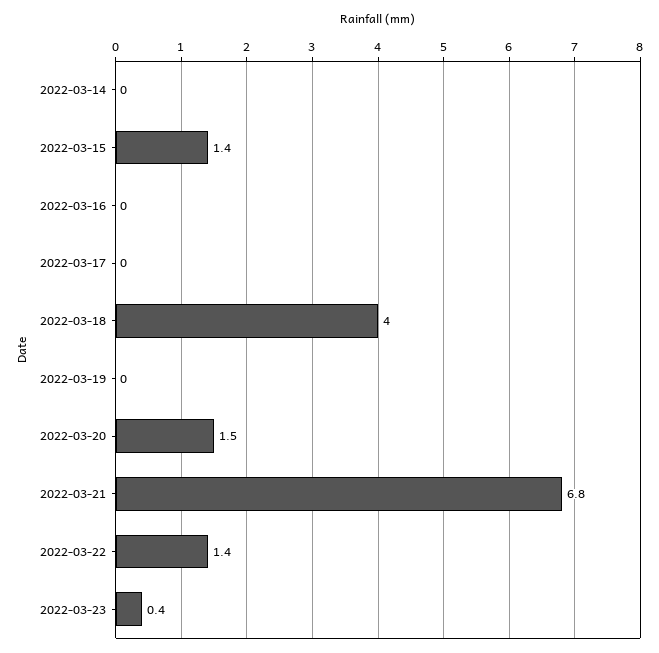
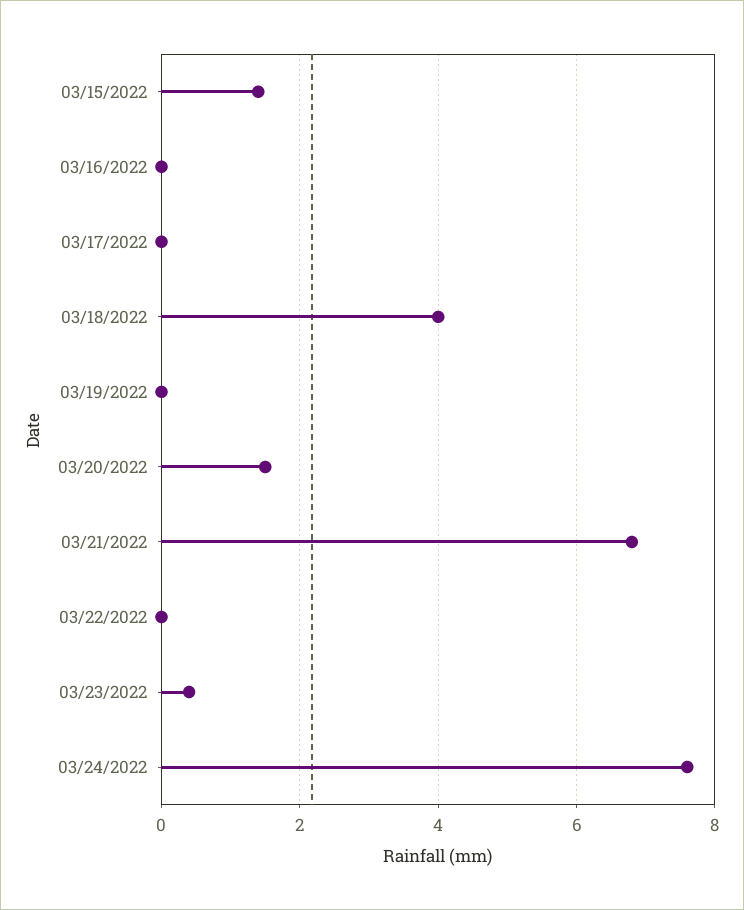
2022-03-14: 0 -> none
2022-03-22: 1.4 -> 0
03/24/2022: none -> 7.5

